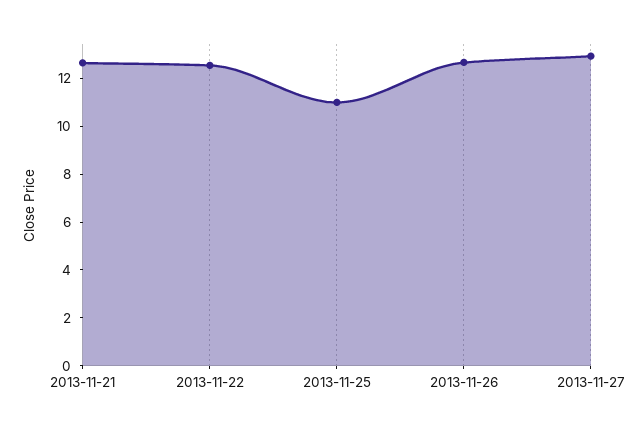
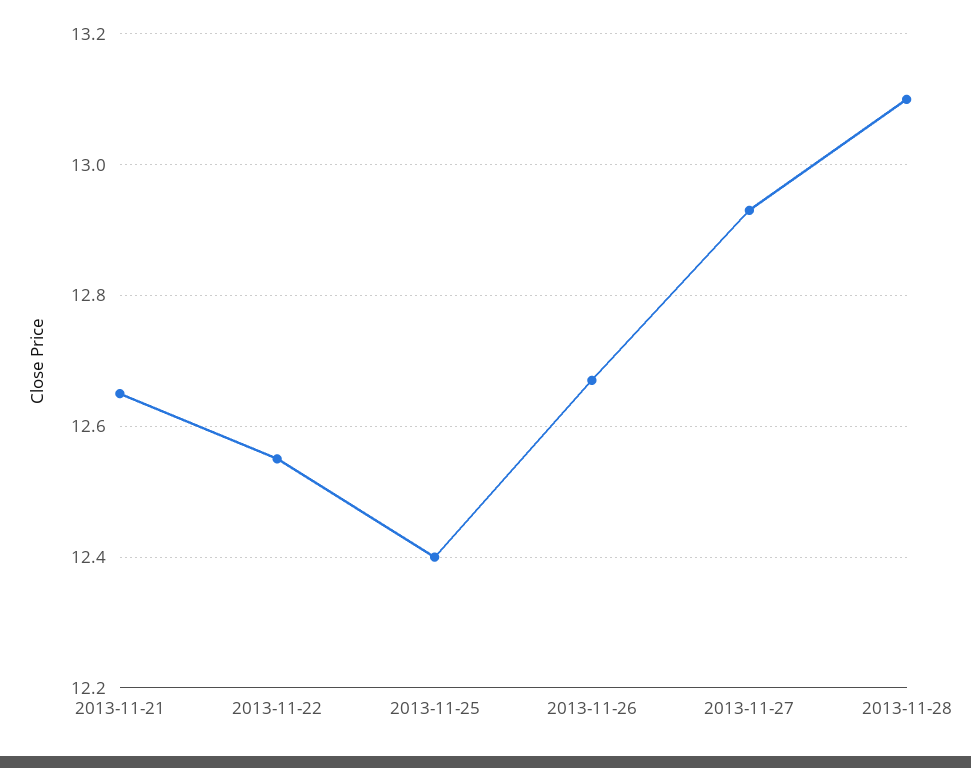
2013-11-25: 11 -> 12.4
2013-11-28: none -> 13.1

